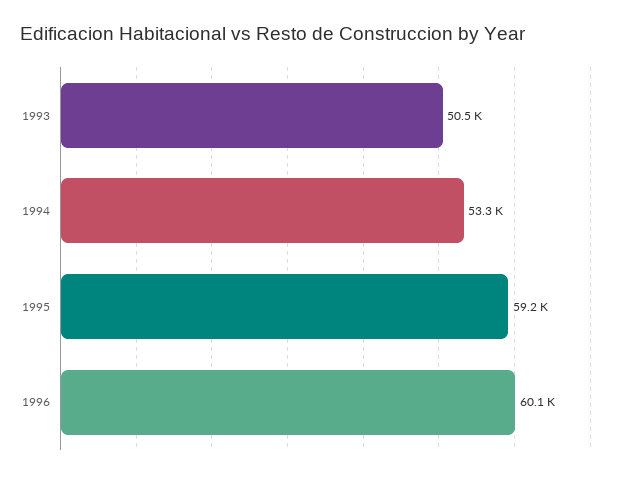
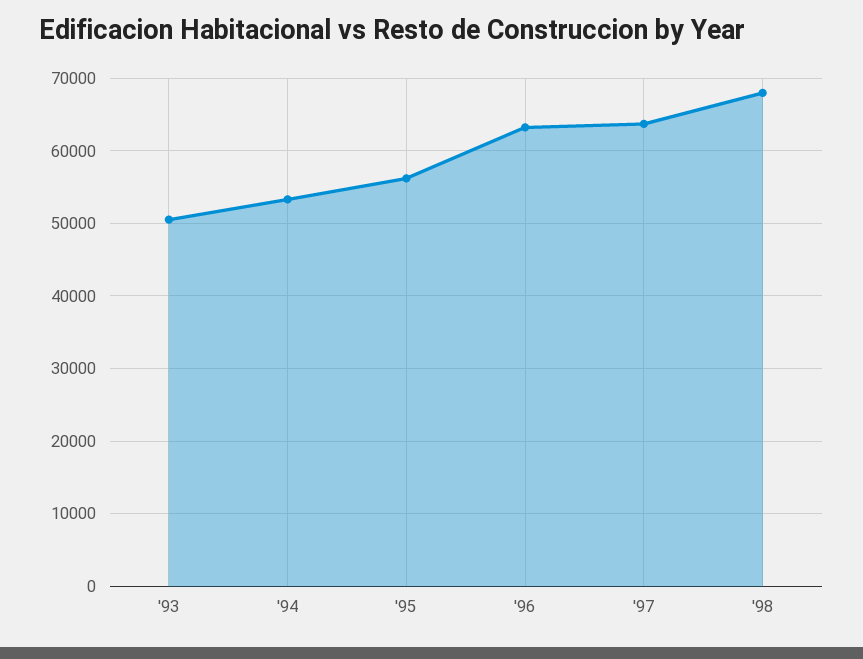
1995: 59200 -> 56000
1996: 60100 -> 63000
'97: none -> 64000
'98: none -> 68000

